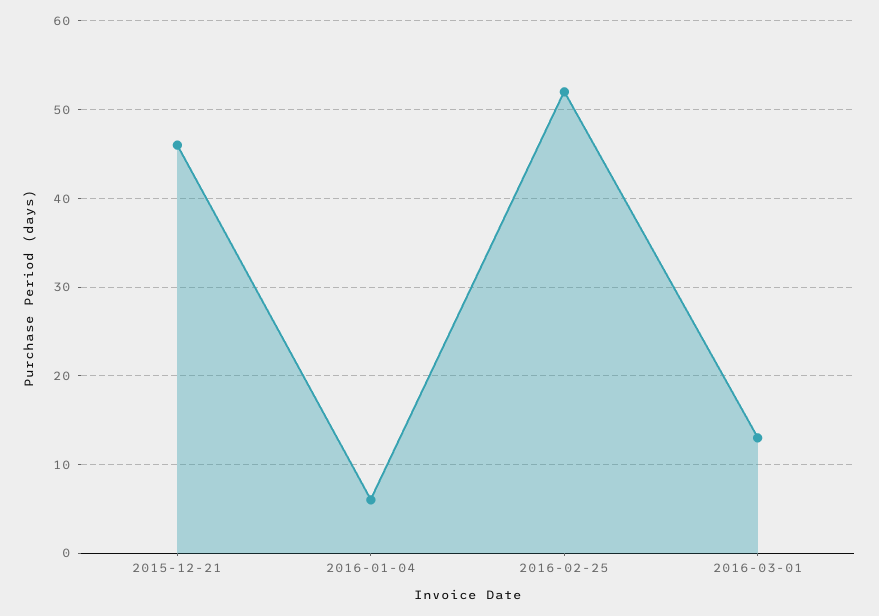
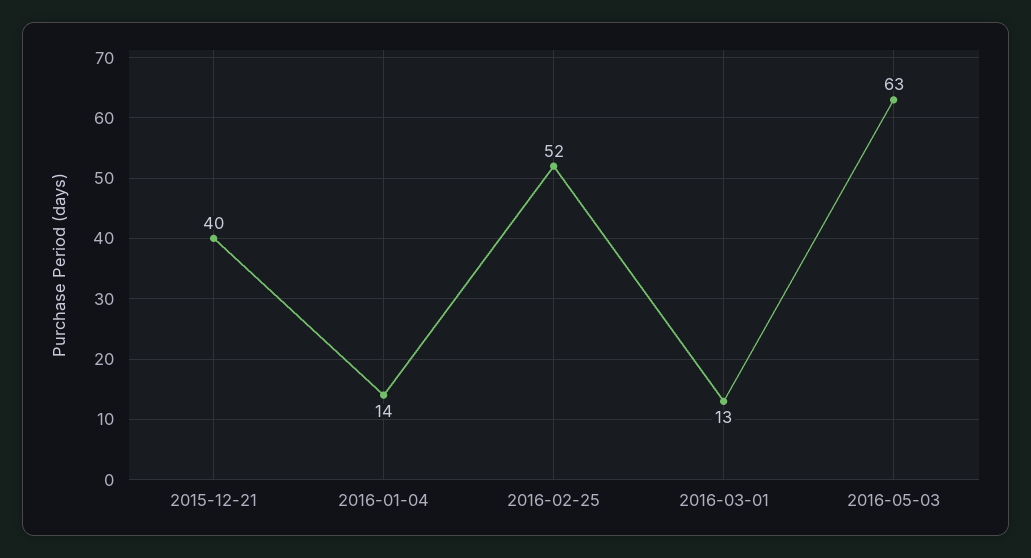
2015-12-21: 46 -> 40
2016-01-04: 6 -> 14
2016-05-03: none -> 63

